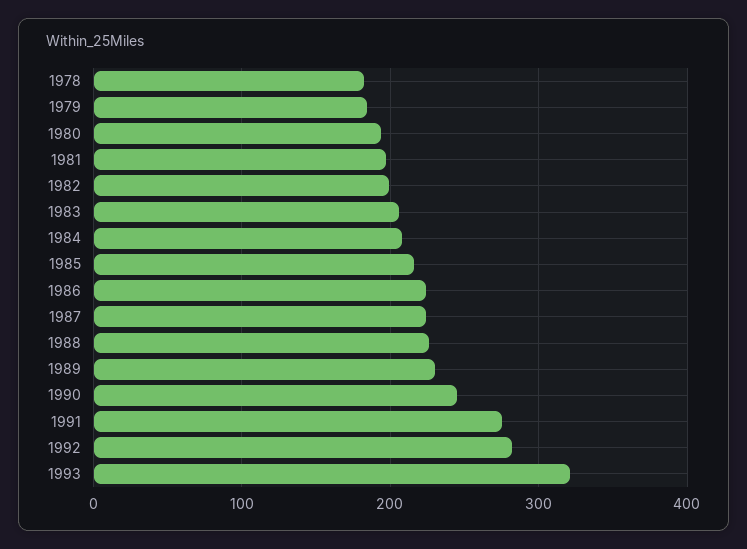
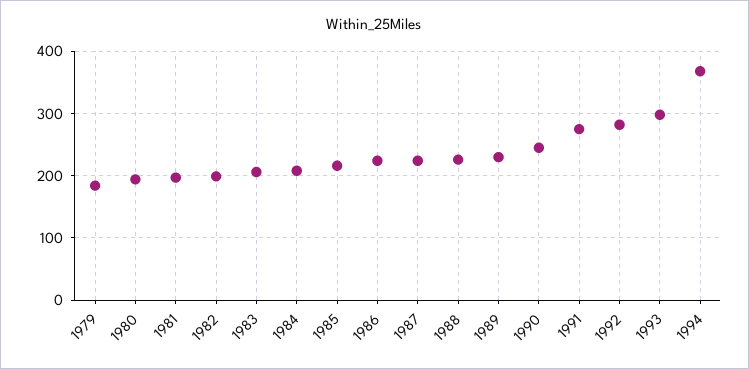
1978: 180 -> none
1993: 320 -> 300
1994: none -> 370

